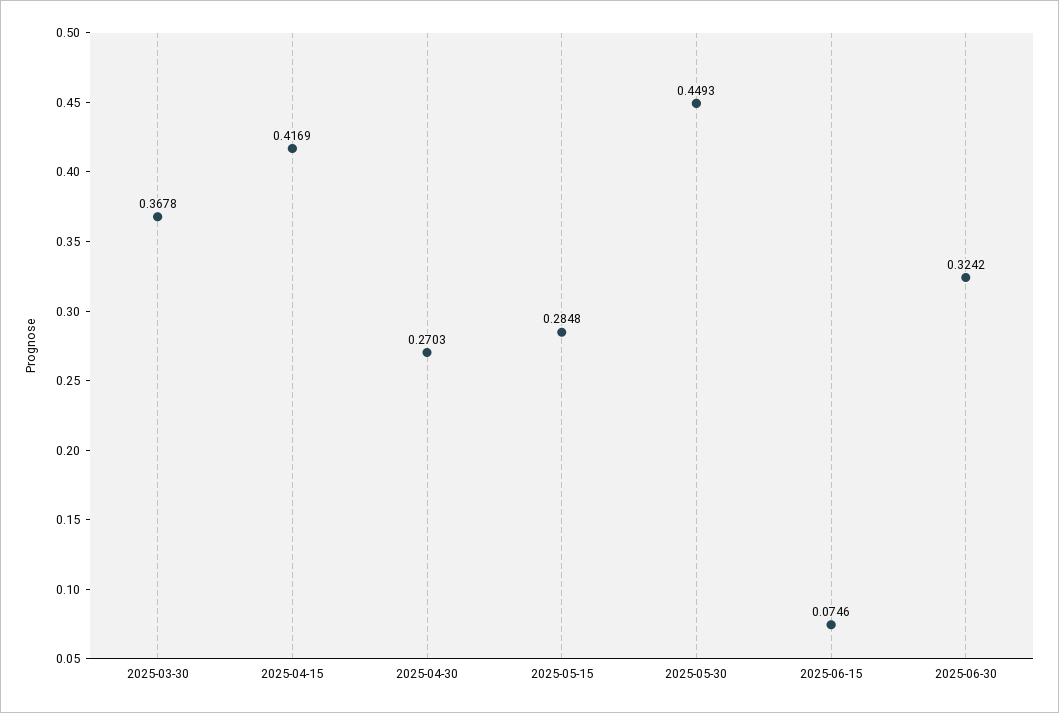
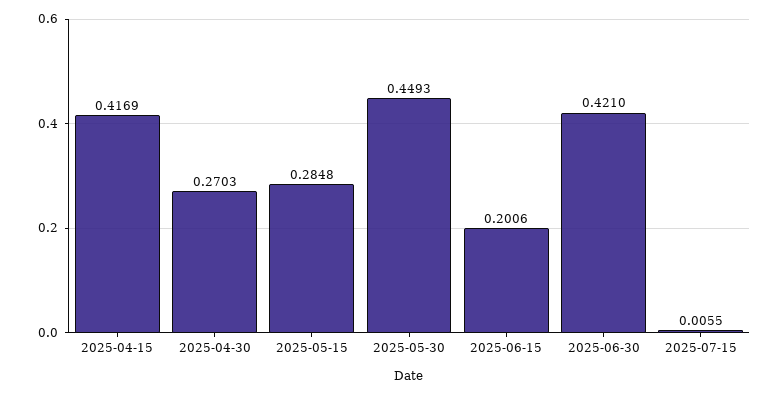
2025-03-30: 0.3678 -> none
2025-06-15: 0.0746 -> 0.2006
2025-06-30: 0.3242 -> 0.421
2025-07-15: none -> 0.0055

